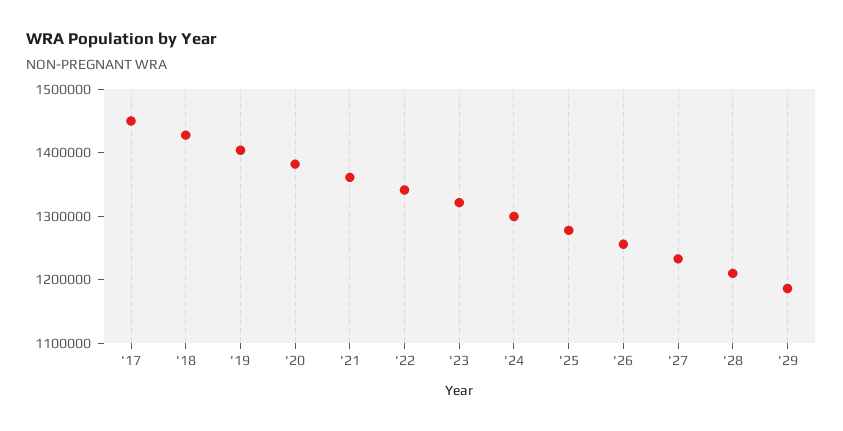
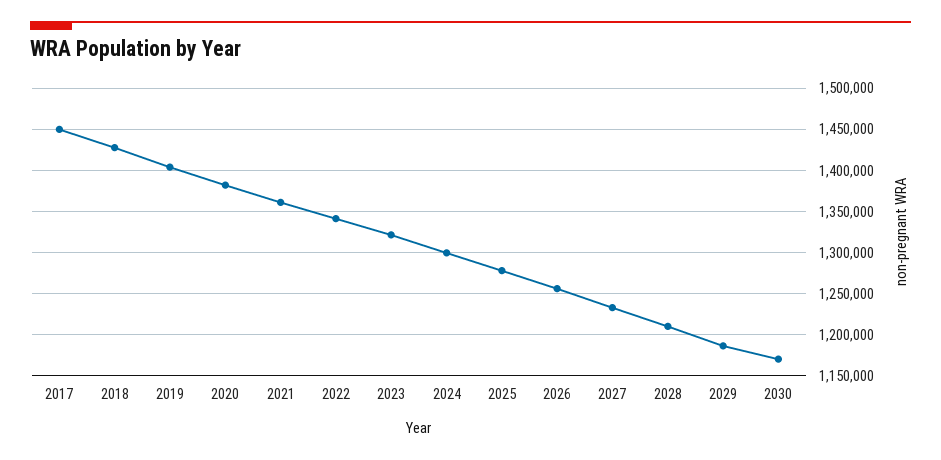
2030: none -> 1170000

